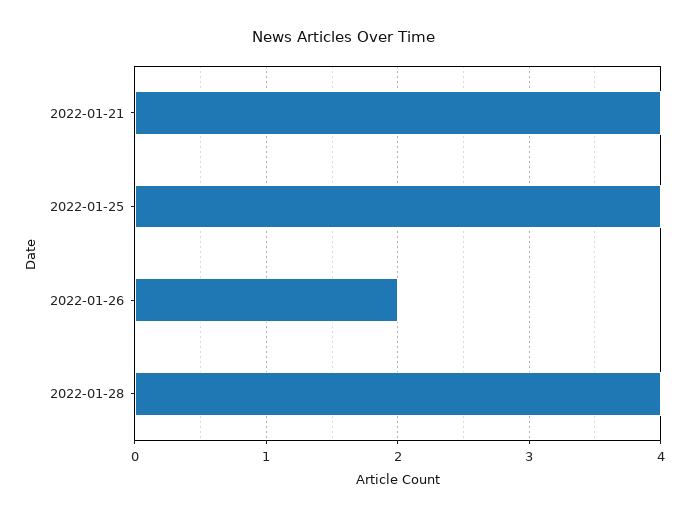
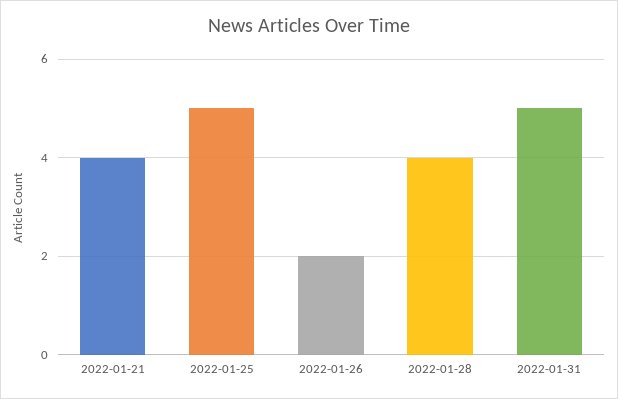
2022-01-25: 4 -> 5
2022-01-31: none -> 5

